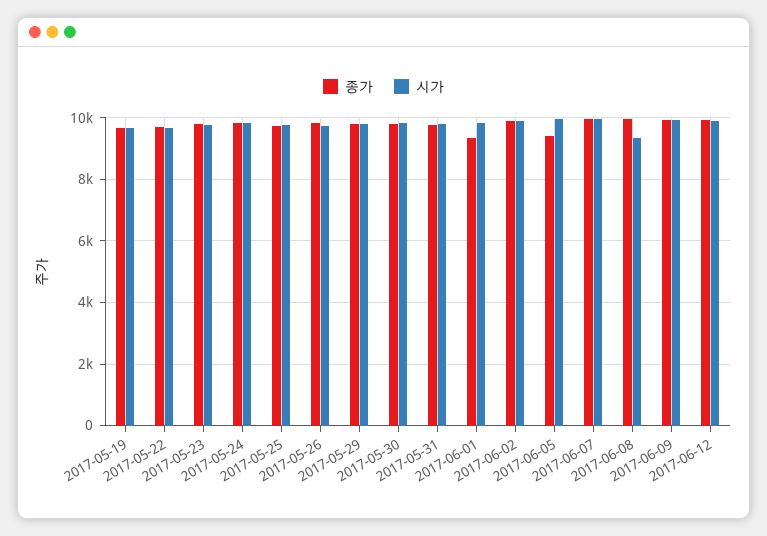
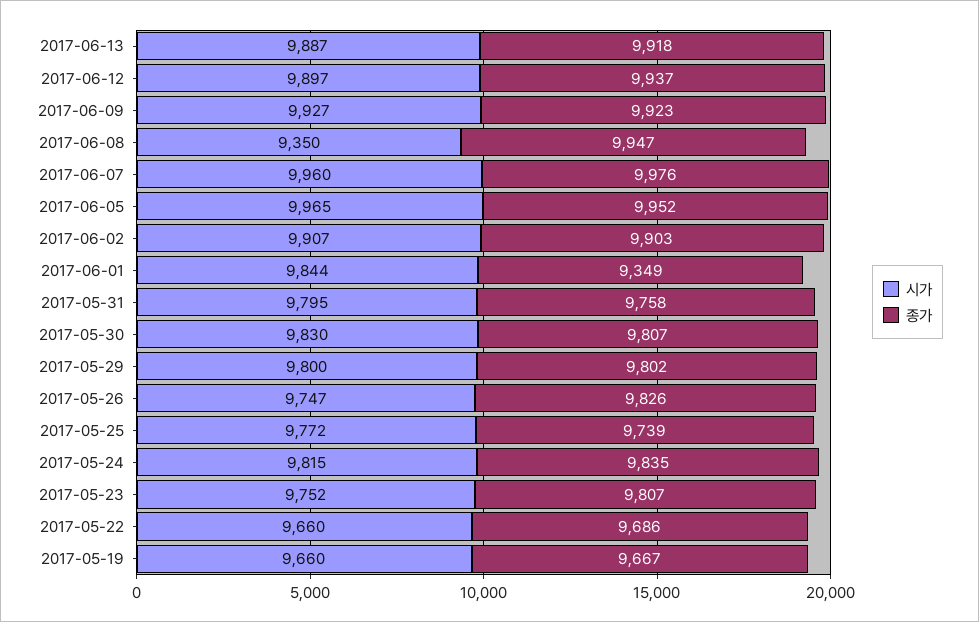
종가, 2017-06-05: 9400 -> 9952
시가, 2017-06-13: none -> 9887
종가, 2017-06-13: none -> 9918

